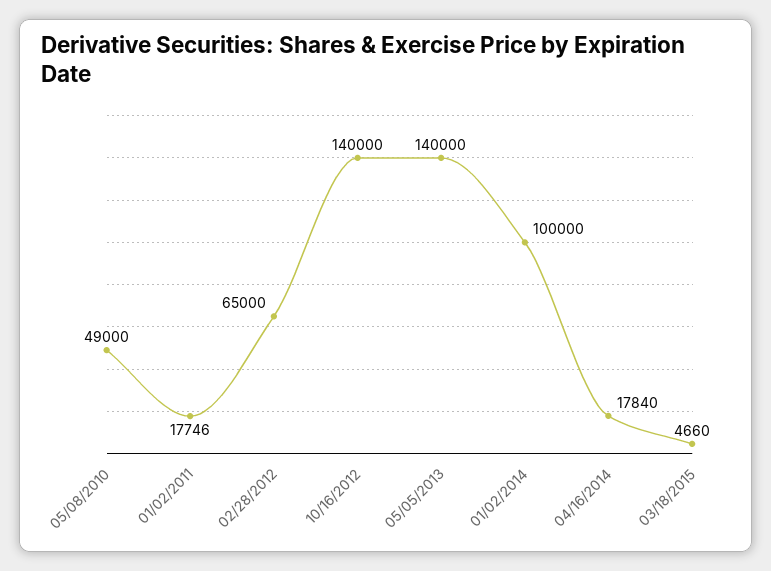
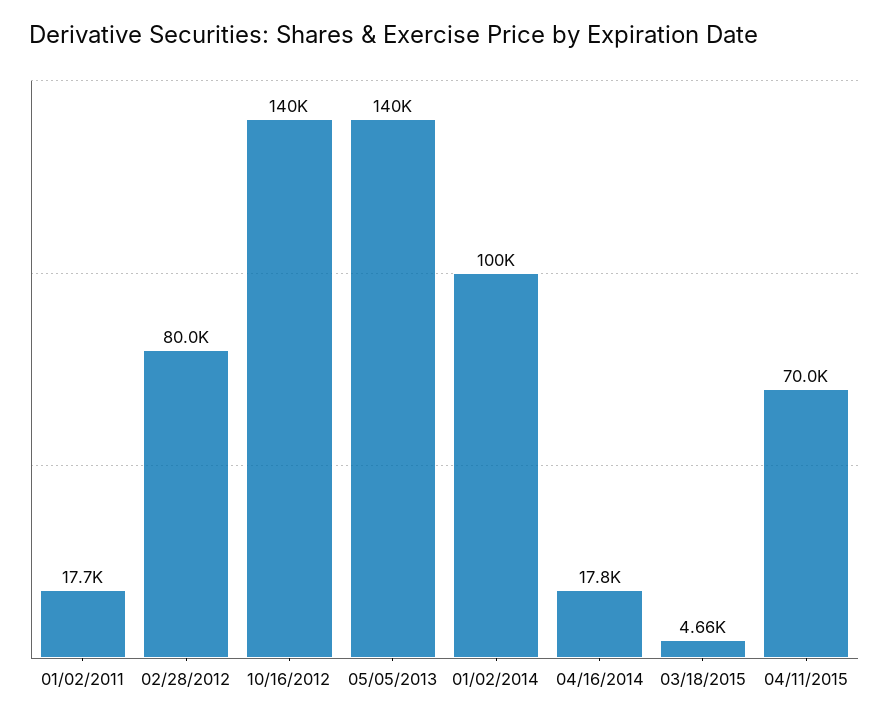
05/08/2010: 49000 -> none
02/28/2012: 65000 -> 80000
04/11/2015: none -> 70000

